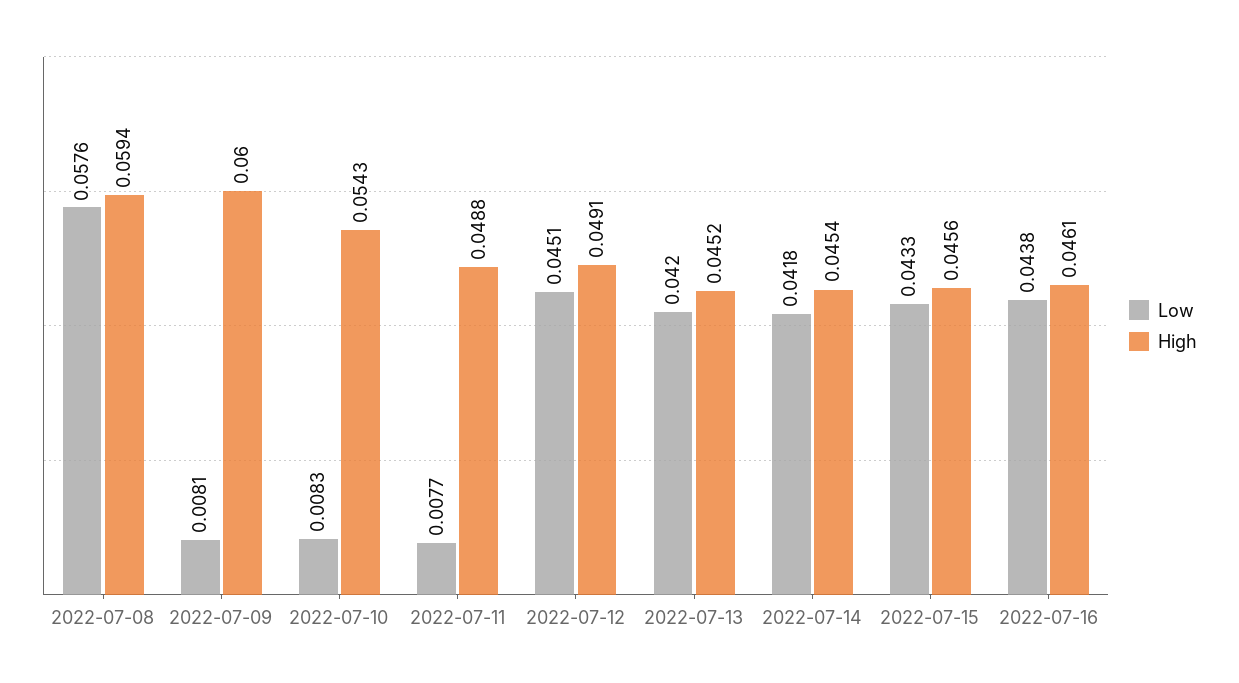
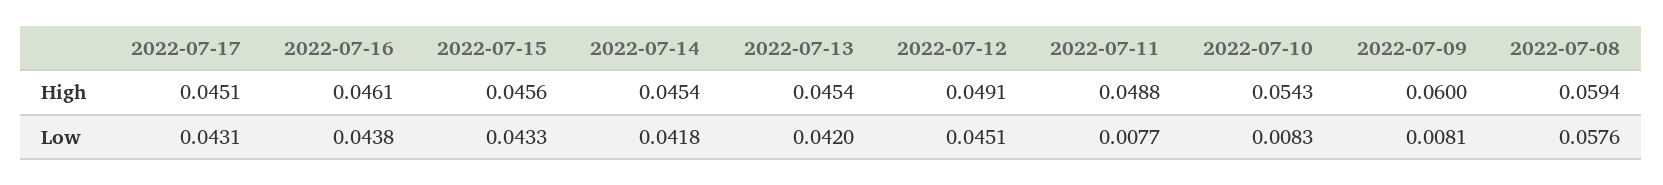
High, 2022-07-13: 0.0452 -> 0.0454
High, 2022-07-17: none -> 0.0451
Low, 2022-07-17: none -> 0.0431

